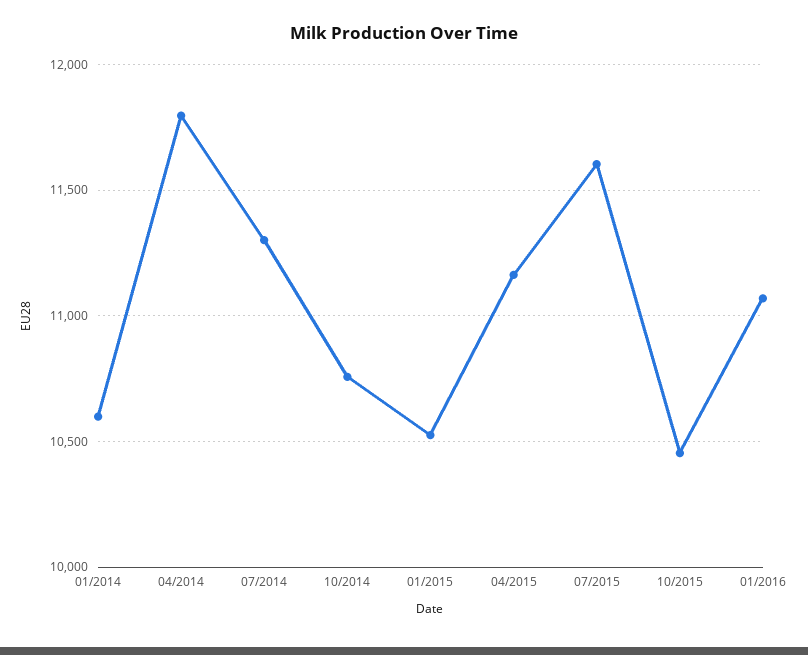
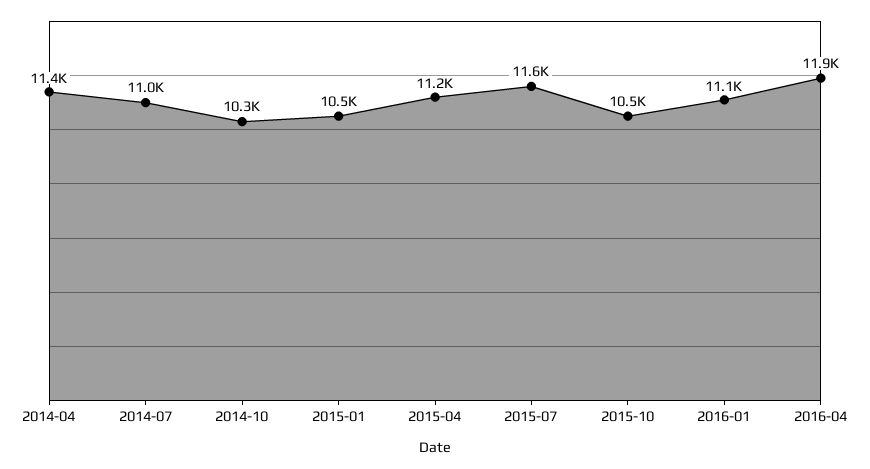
01/2014: 10600 -> none
04/2014: 11800 -> 11400
07/2014: 11300 -> 11000
10/2014: 10750 -> 10300
2016-04: none -> 11900

